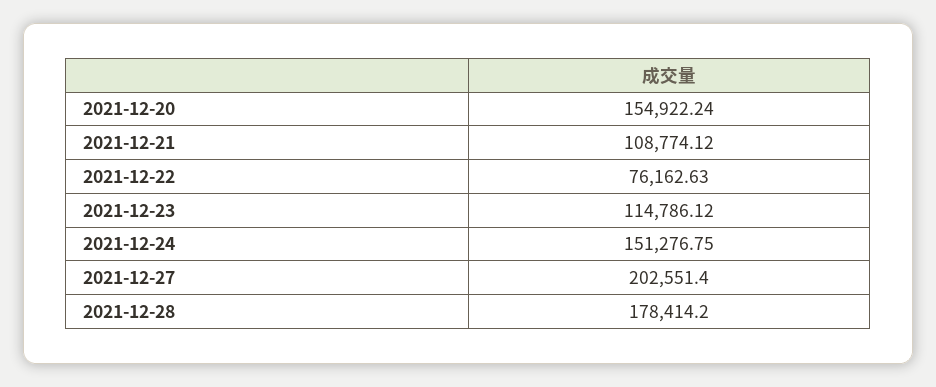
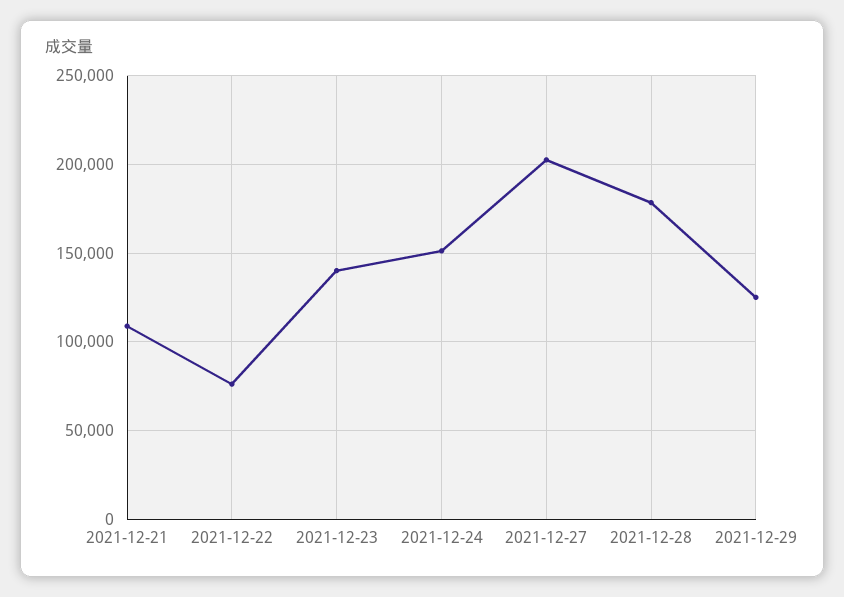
2021-12-20: 154922.24 -> none
2021-12-23: 114786.12 -> 140000
2021-12-29: none -> 125000

